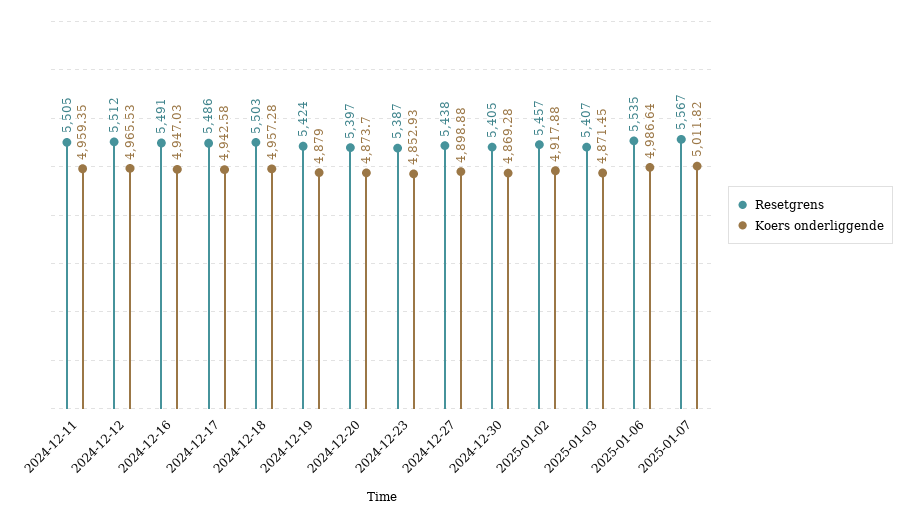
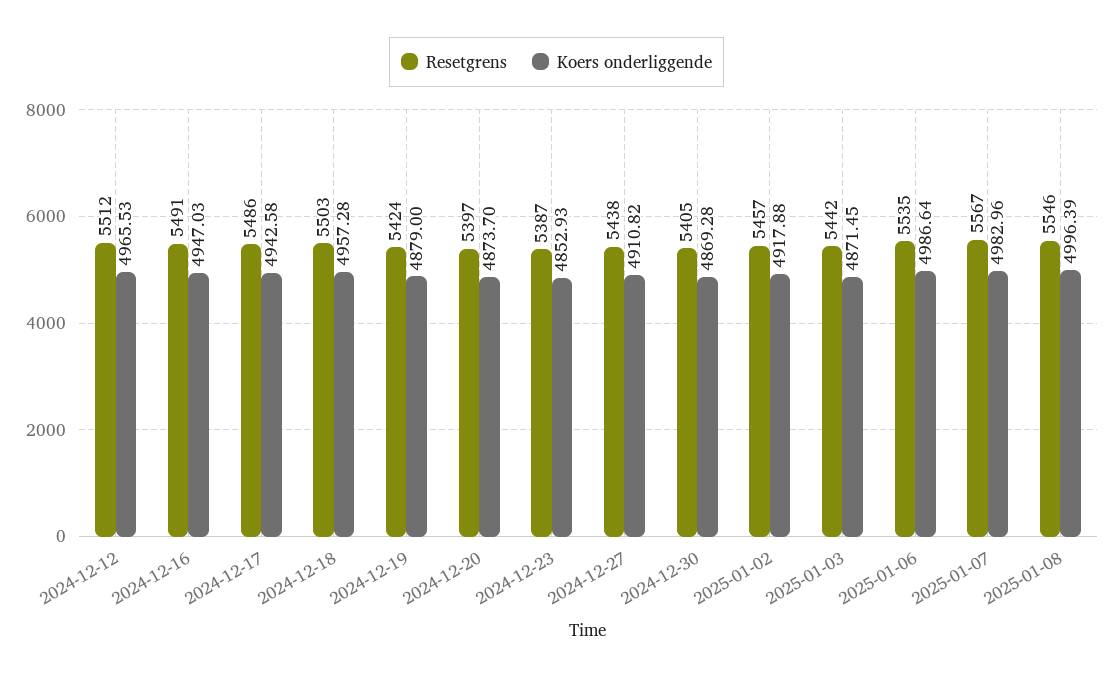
Resetgrens, 2024-12-11: 5505 -> none
Koers onderliggende, 2024-12-11: 4959.35 -> none
Koers onderliggende, 2024-12-27: 4898.88 -> 4910.82
Resetgrens, 2025-01-03: 5407 -> 5442
Koers onderliggende, 2025-01-07: 5011.82 -> 4982.96
Resetgrens, 2025-01-08: none -> 5546
Koers onderliggende, 2025-01-08: none -> 4996.39

